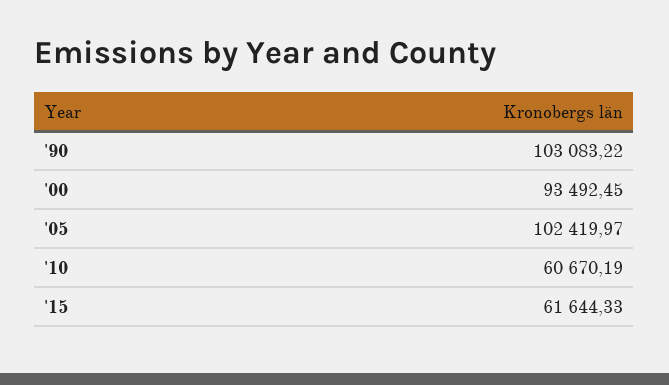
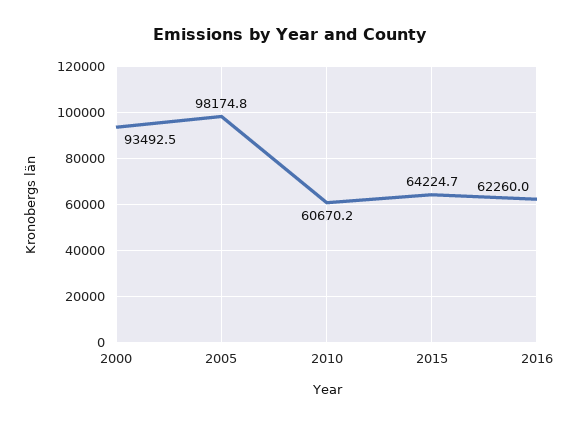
'90: 103083.22 -> none
'05: 102419.97 -> 98174.8
'15: 61644.33 -> 64224.7
2016: none -> 62260

